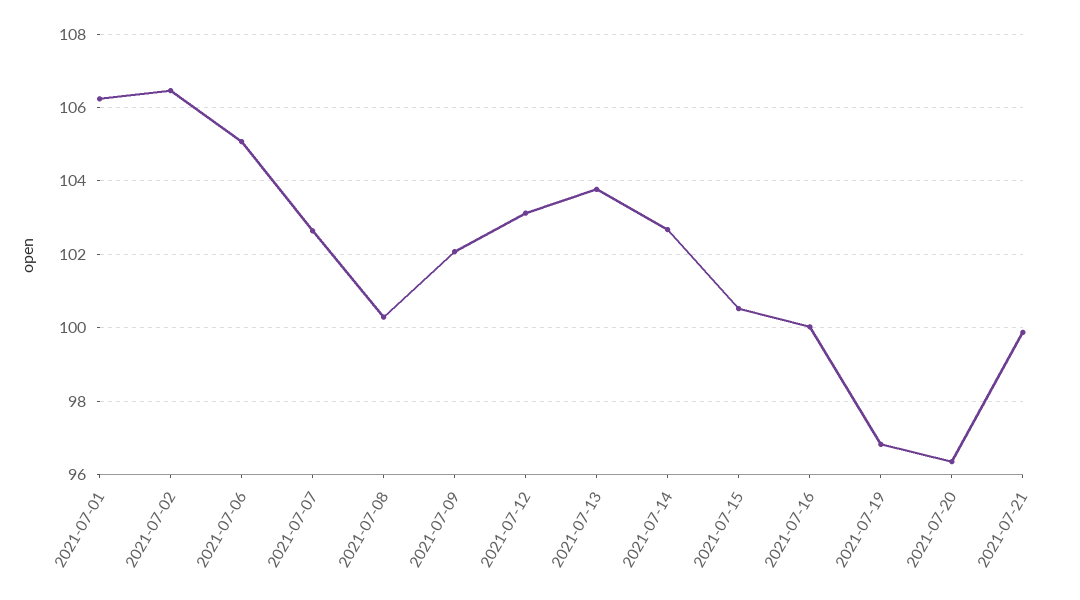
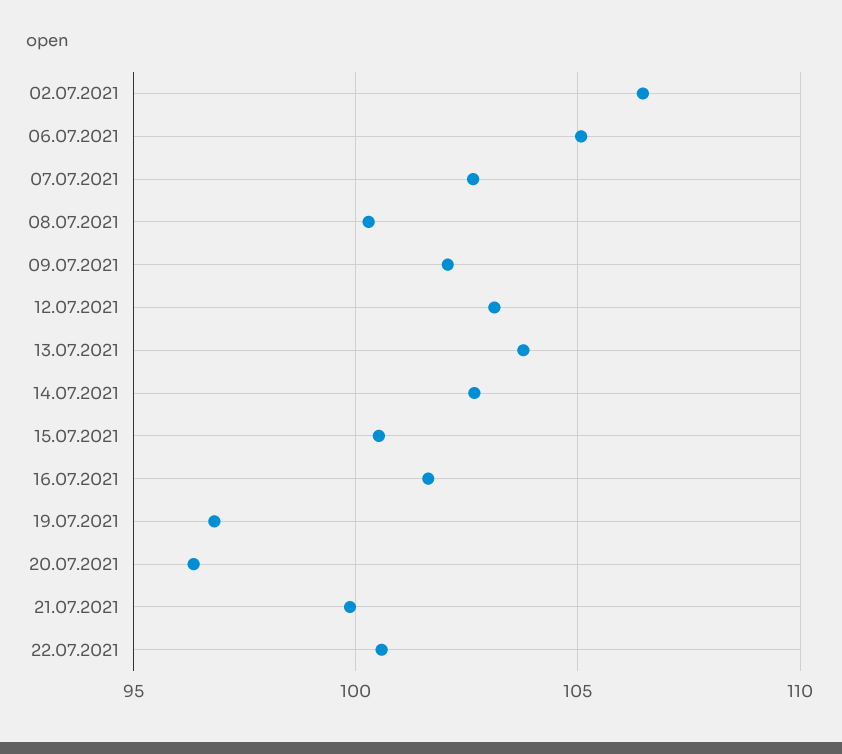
2021-07-01: 106.2 -> none
2021-07-16: 100 -> 101.5
22.07.2021: none -> 100.5

